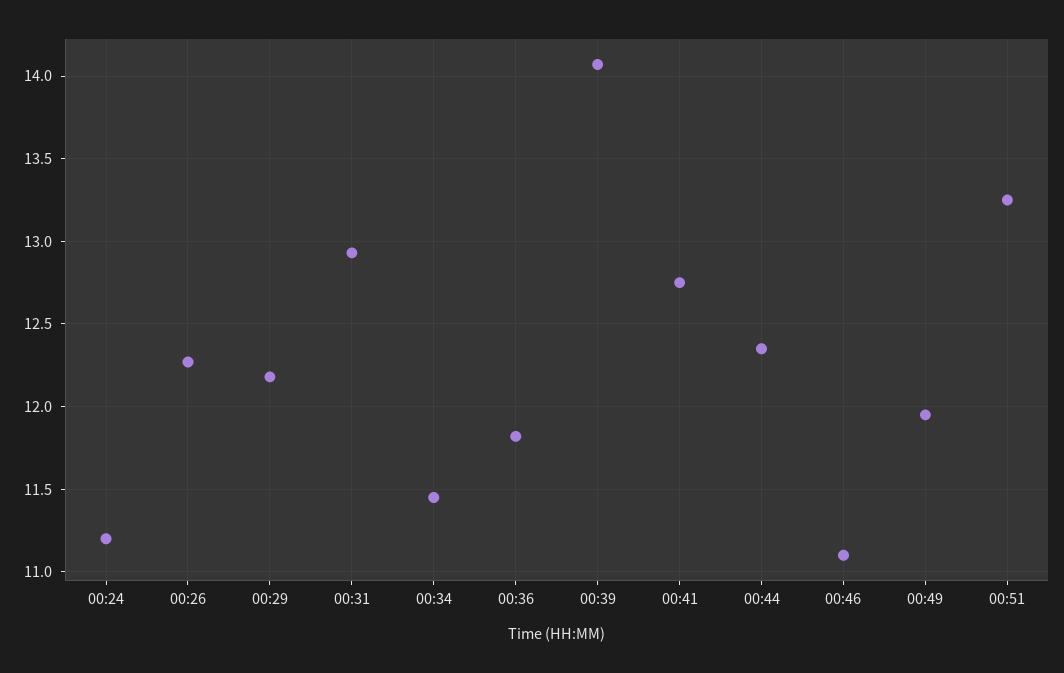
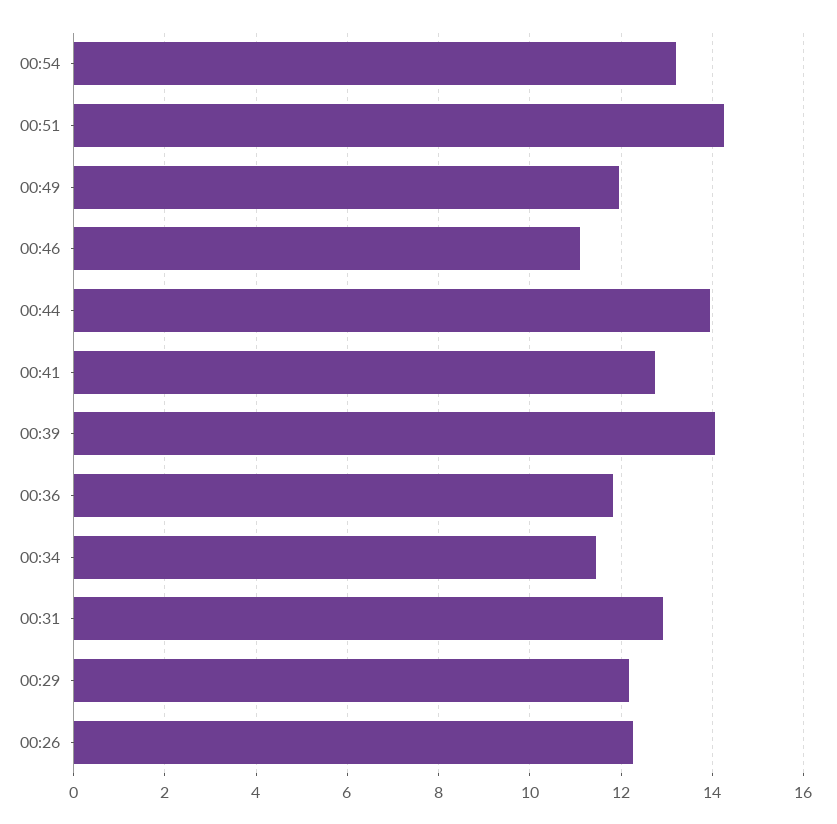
00:24: 11.2 -> none
00:44: 12.35 -> 14
00:51: 13.25 -> 14.2
00:54: none -> 13.2

